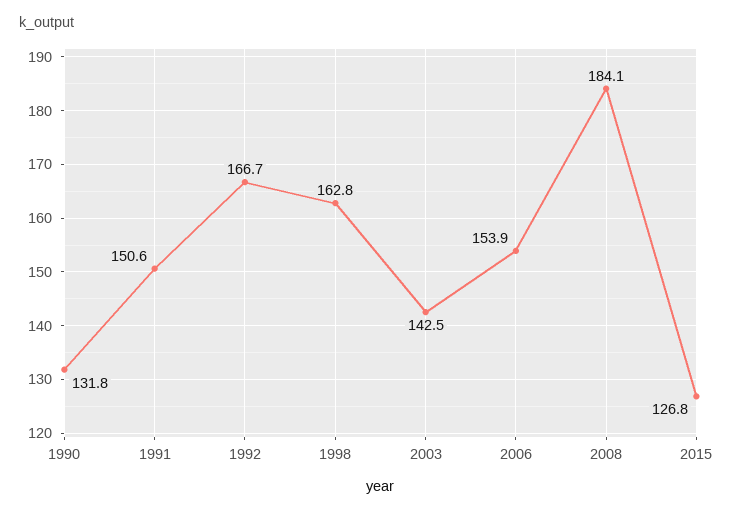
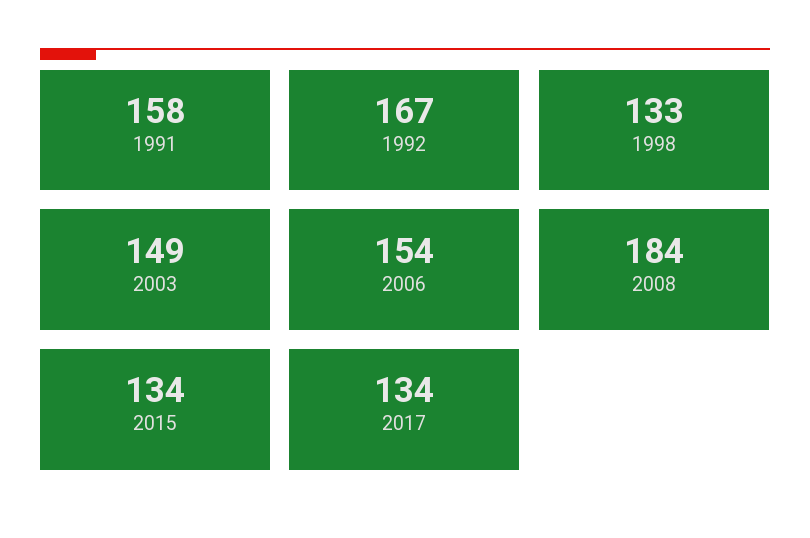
1990: 131.8 -> none
1991: 150.6 -> 158
1998: 162.8 -> 133
2003: 142.5 -> 149
2015: 126.8 -> 134
2017: none -> 134

